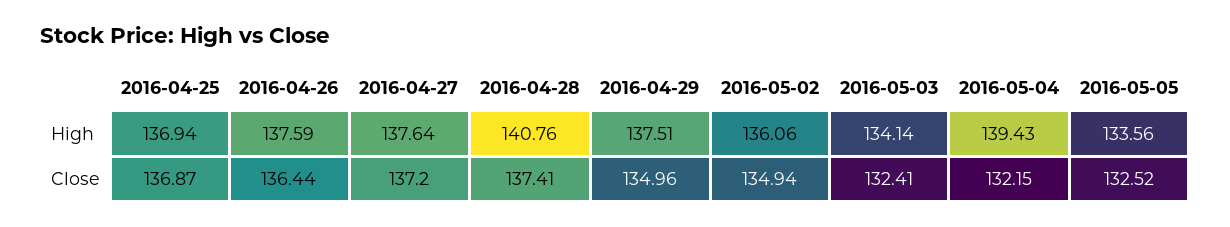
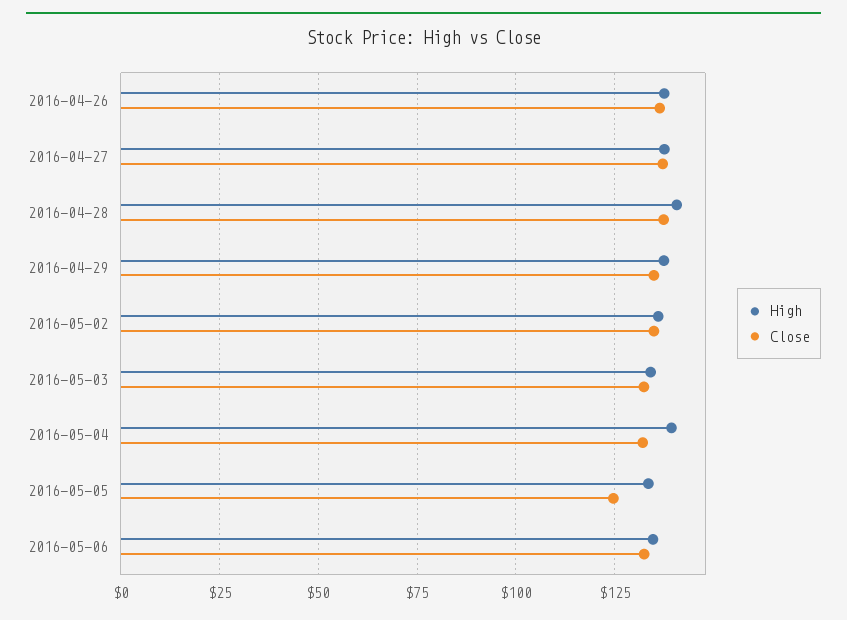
High, 2016-04-25: 136.94 -> none
Close, 2016-04-25: 136.87 -> none
Close, 2016-05-05: 132.52 -> 125
High, 2016-05-06: none -> 135
Close, 2016-05-06: none -> 132.5

